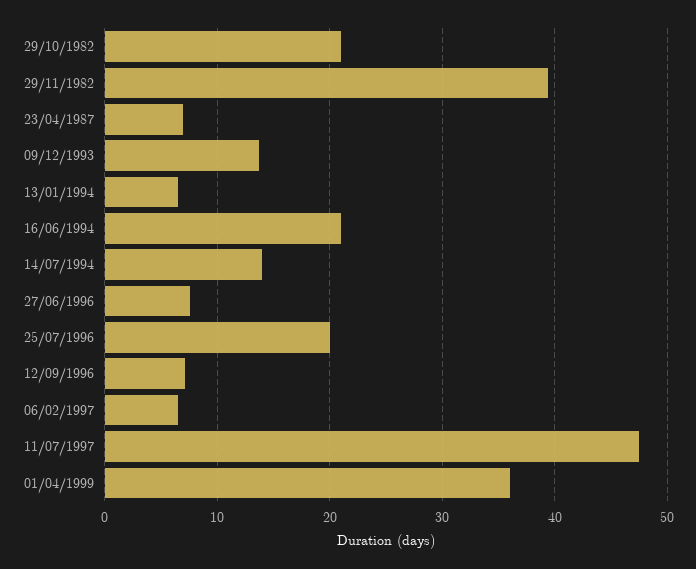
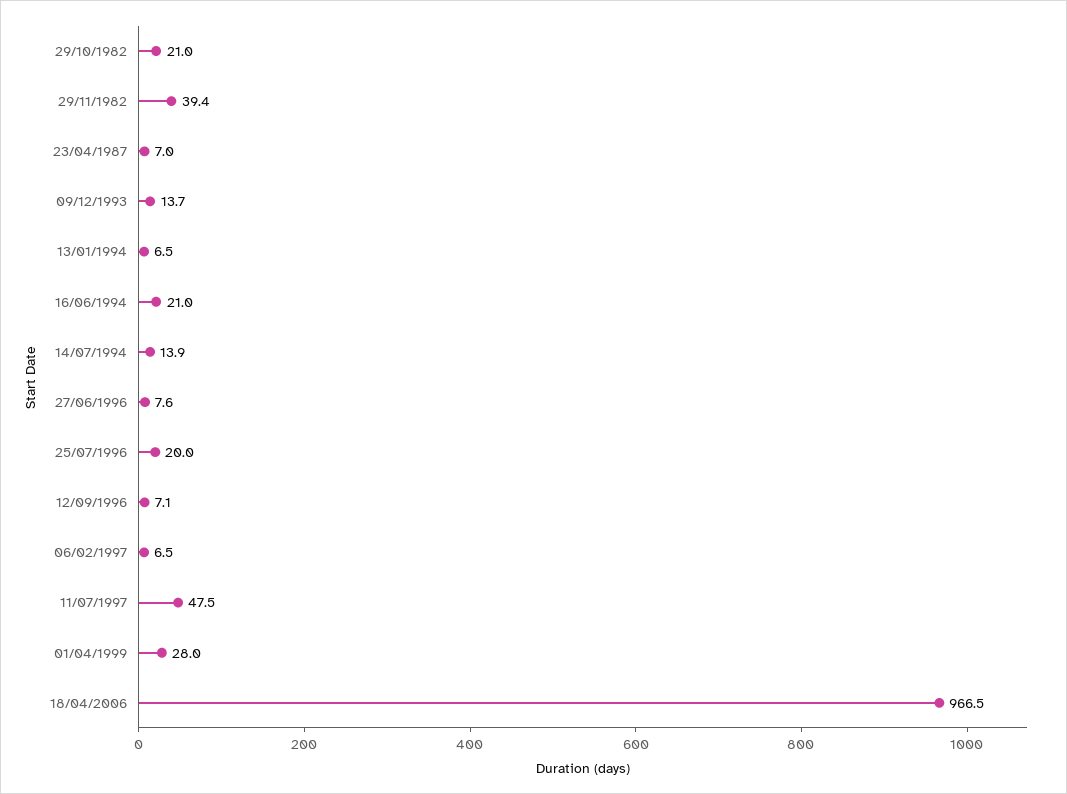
01/04/1999: 36 -> 28
18/04/2006: none -> 966.5

